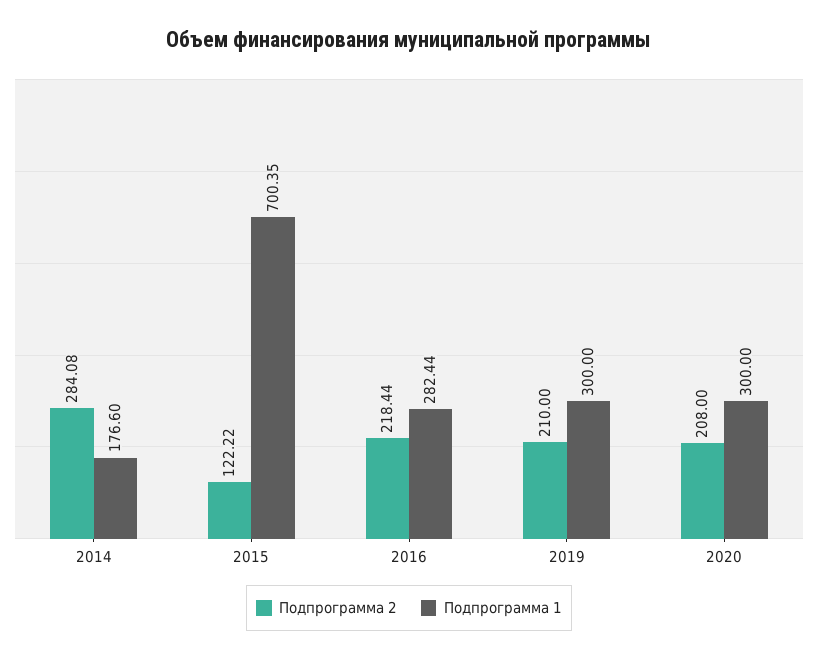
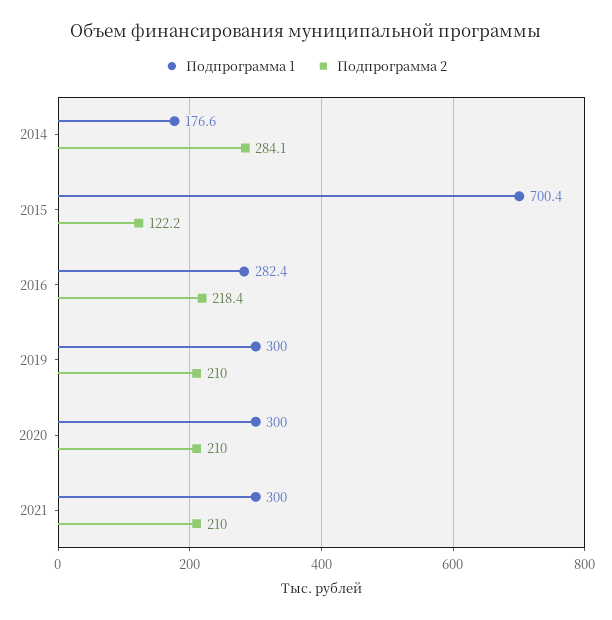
Подпрограмма 2, 2020: 208 -> 210
Подпрограмма 1, 2021: none -> 300
Подпрограмма 2, 2021: none -> 210

